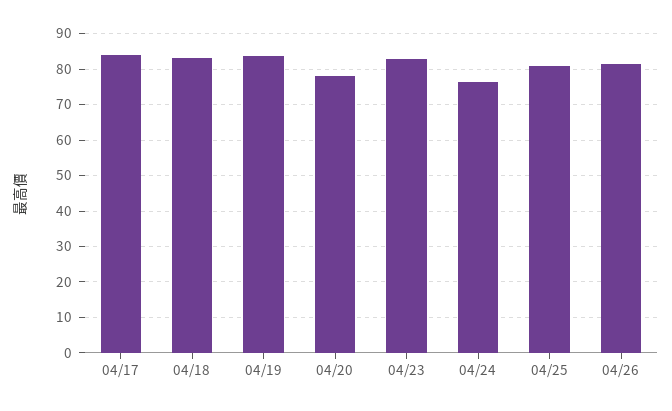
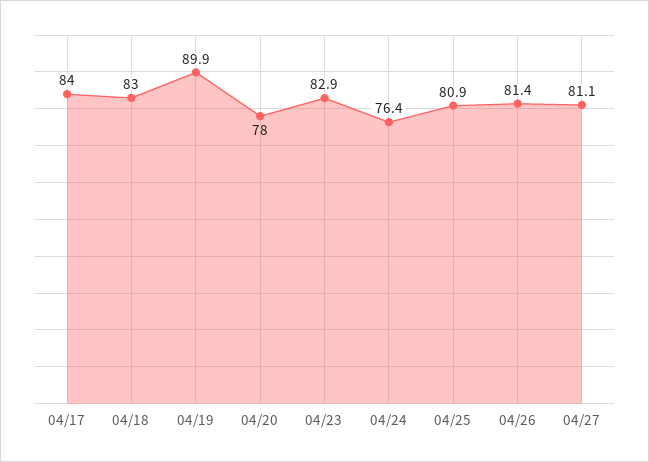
04/19: 84 -> 89.9
04/27: none -> 81.1

